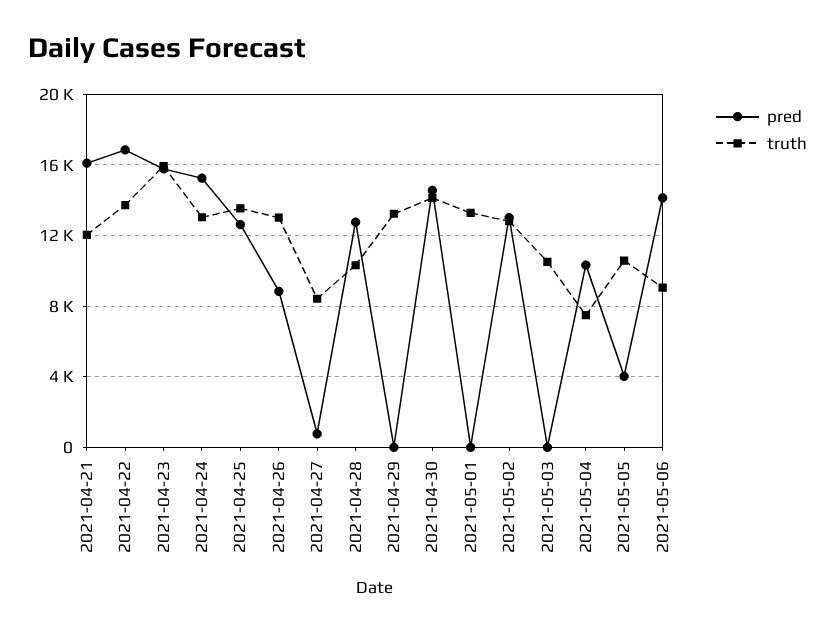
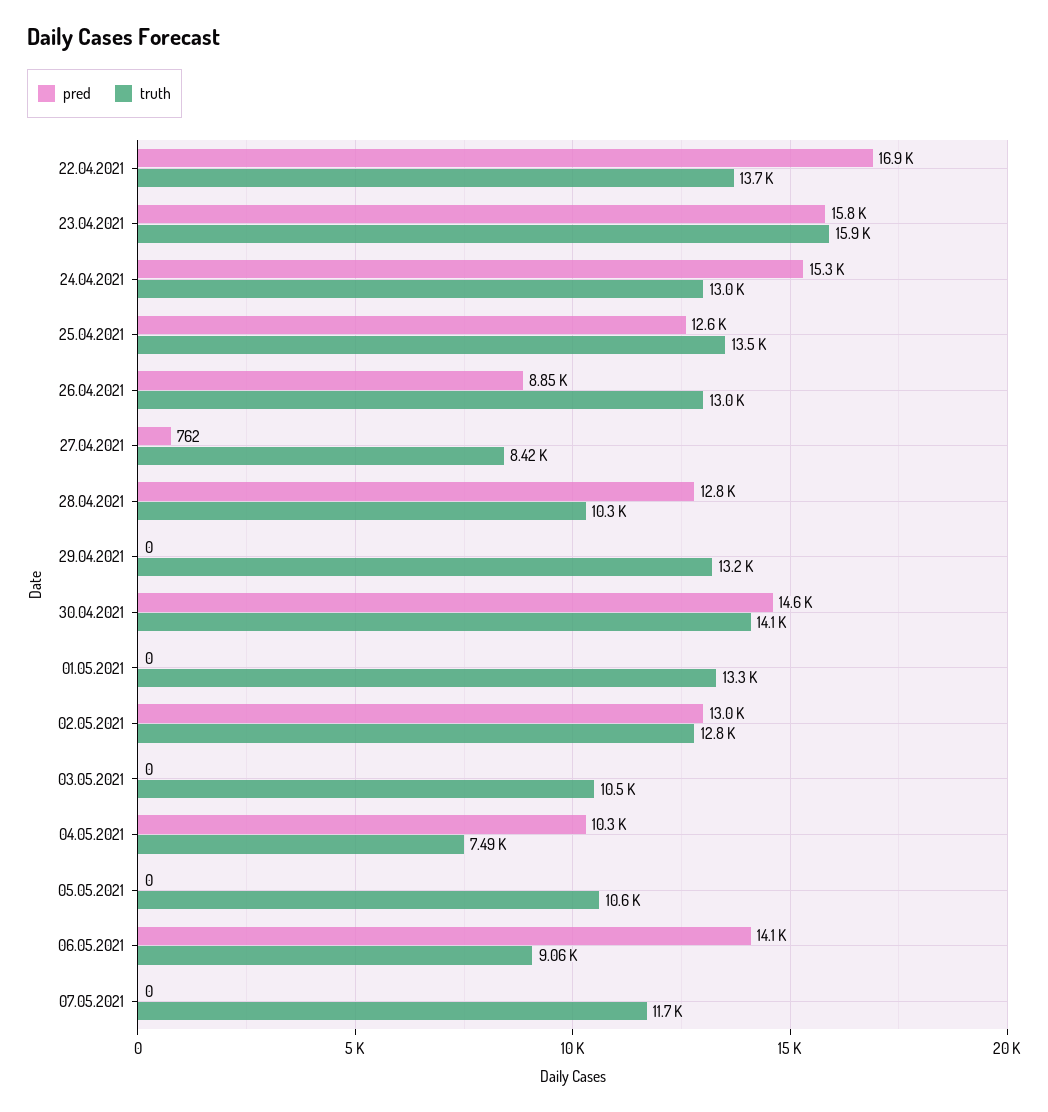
pred, 2021-04-21: 16000 -> none
truth, 2021-04-21: 12000 -> none
pred, 2021-05-05: 4000 -> 0
pred, 07.05.2021: none -> 0
truth, 07.05.2021: none -> 11700

